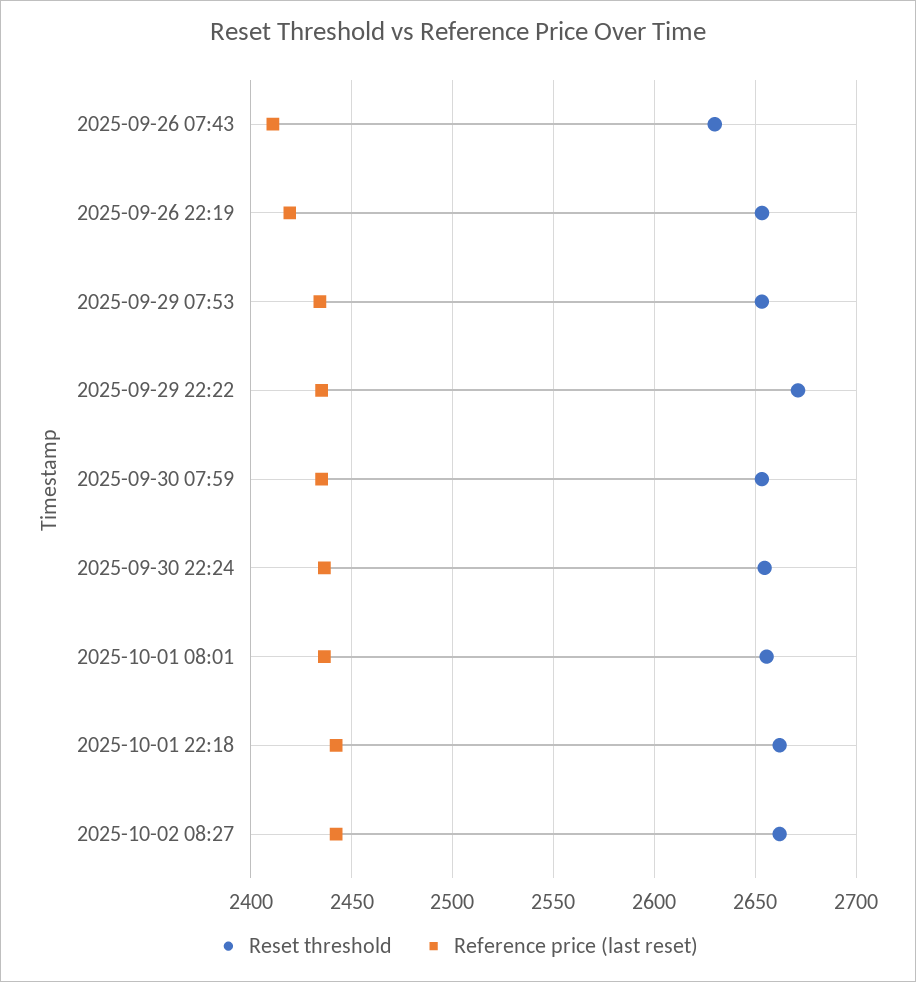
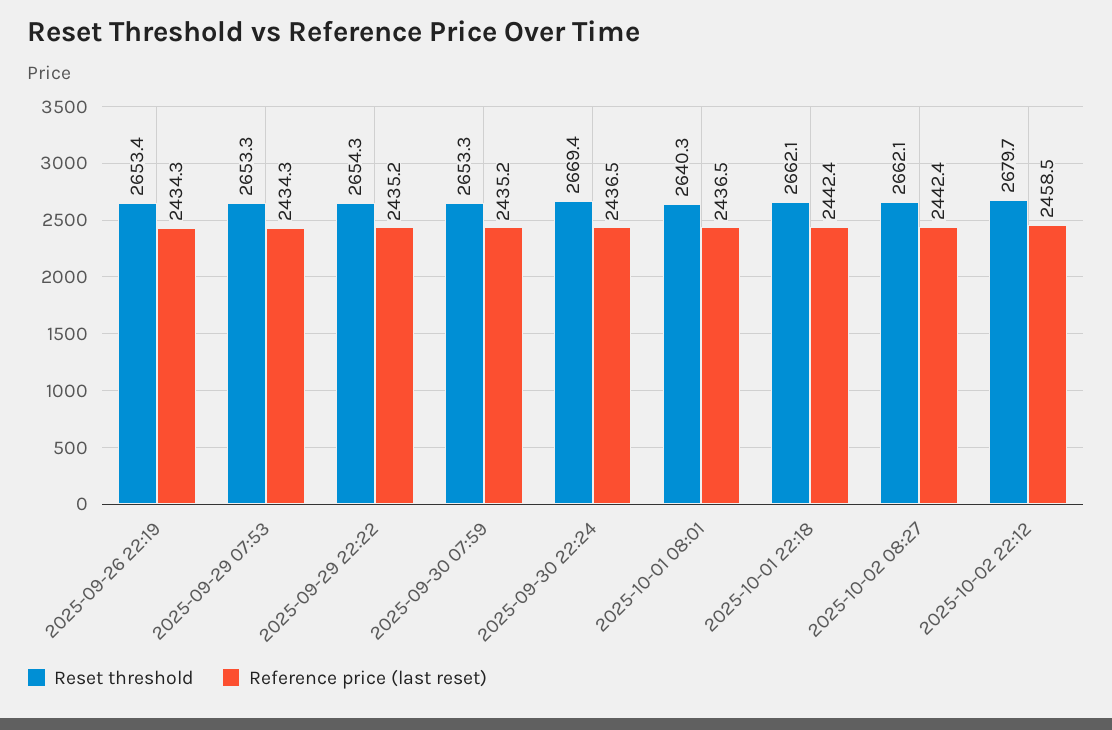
Reset threshold, 2025-09-26 07:43: 2630 -> none
Reference price (last reset), 2025-09-26 07:43: 2410 -> none
Reference price (last reset), 2025-09-26 22:19: 2420 -> 2434.3
Reset threshold, 2025-09-29 22:22: 2670 -> 2654.3
Reset threshold, 2025-09-30 22:24: 2655 -> 2669.4
Reset threshold, 2025-10-01 08:01: 2655 -> 2640.3
Reset threshold, 2025-10-02 22:12: none -> 2679.7
Reference price (last reset), 2025-10-02 22:12: none -> 2458.5

